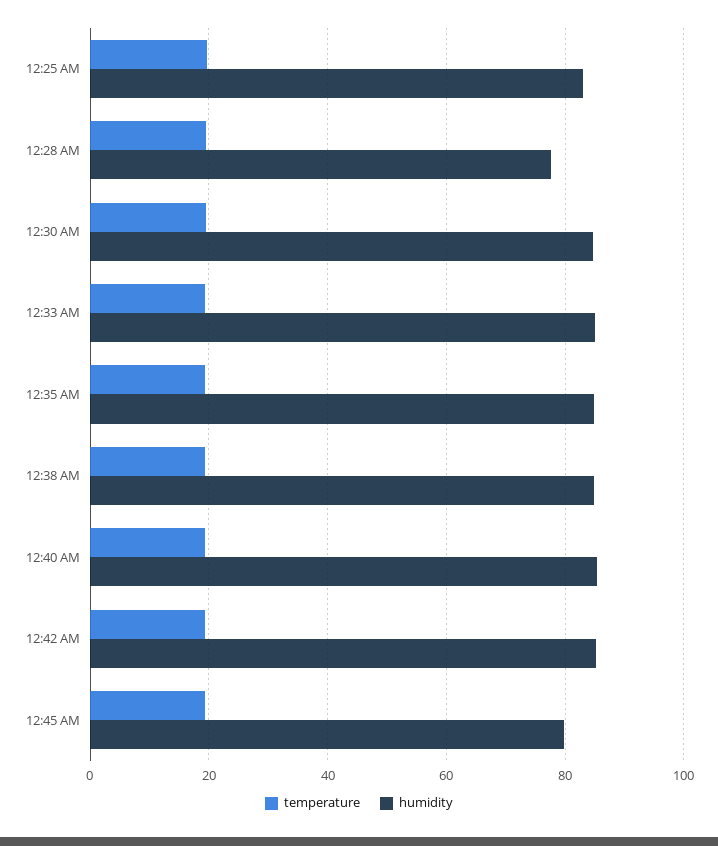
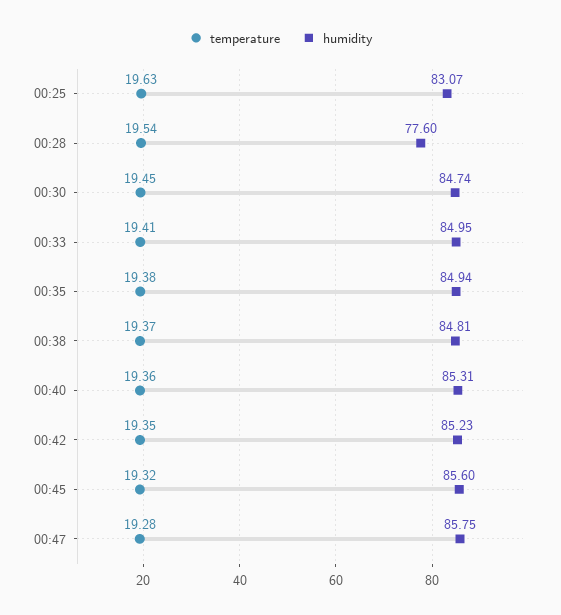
humidity, 12:45 AM: 80 -> 85.6
temperature, 00:47: none -> 19.28
humidity, 00:47: none -> 85.75

